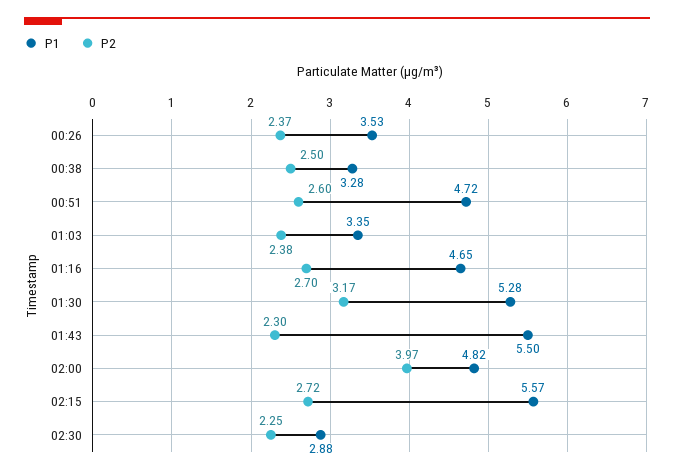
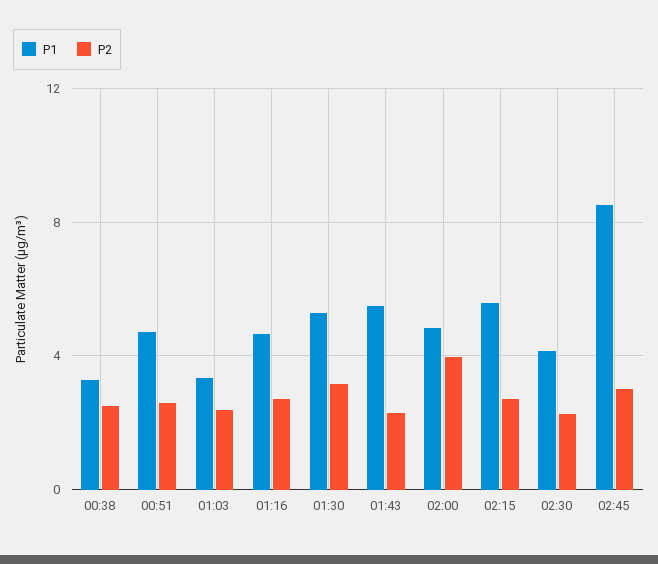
P1, 00:26: 3.53 -> none
P2, 00:26: 2.37 -> none
P1, 02:30: 2.88 -> 4
P1, 02:45: none -> 8.5
P2, 02:45: none -> 3

